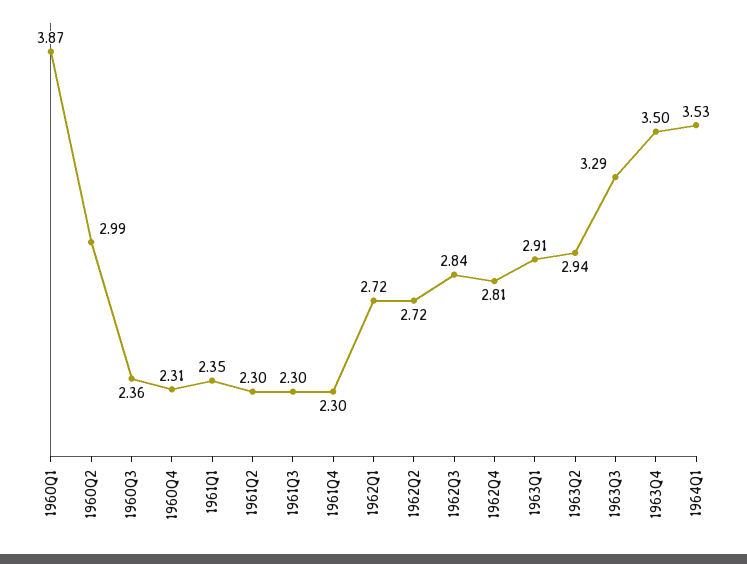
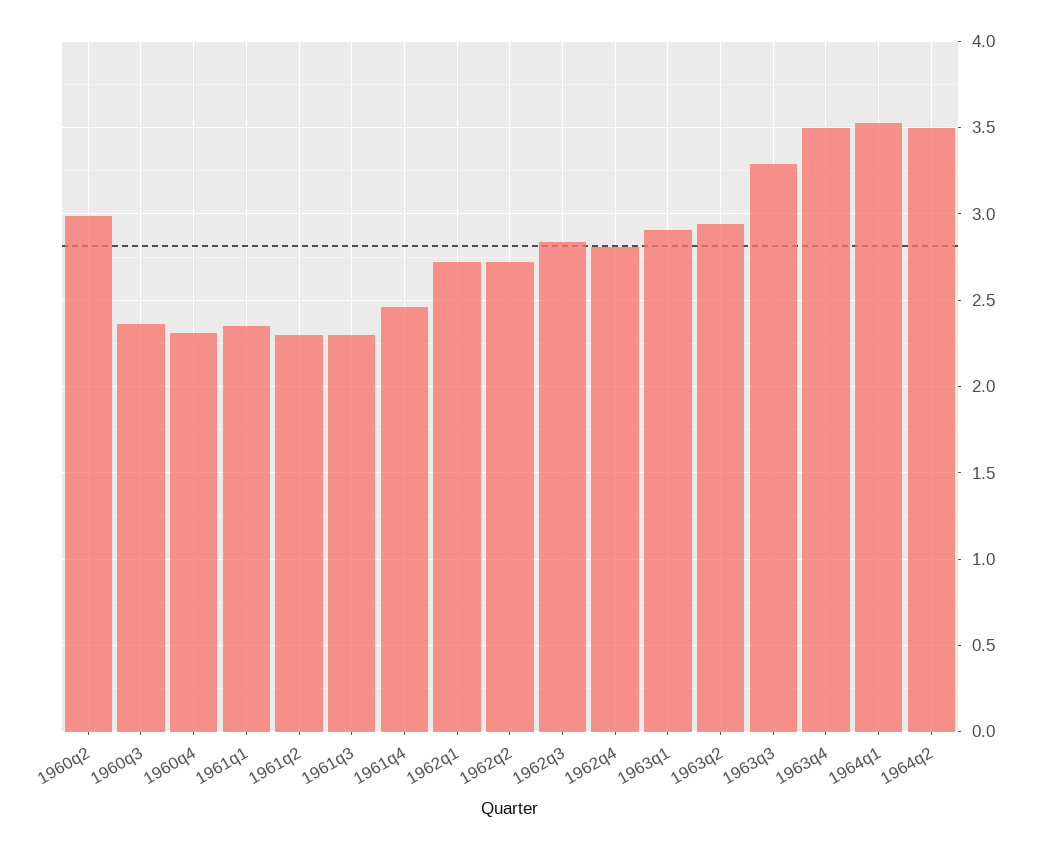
1960Q1: 3.87 -> none
1961Q4: 2.3 -> 2.45
1964q2: none -> 3.5

